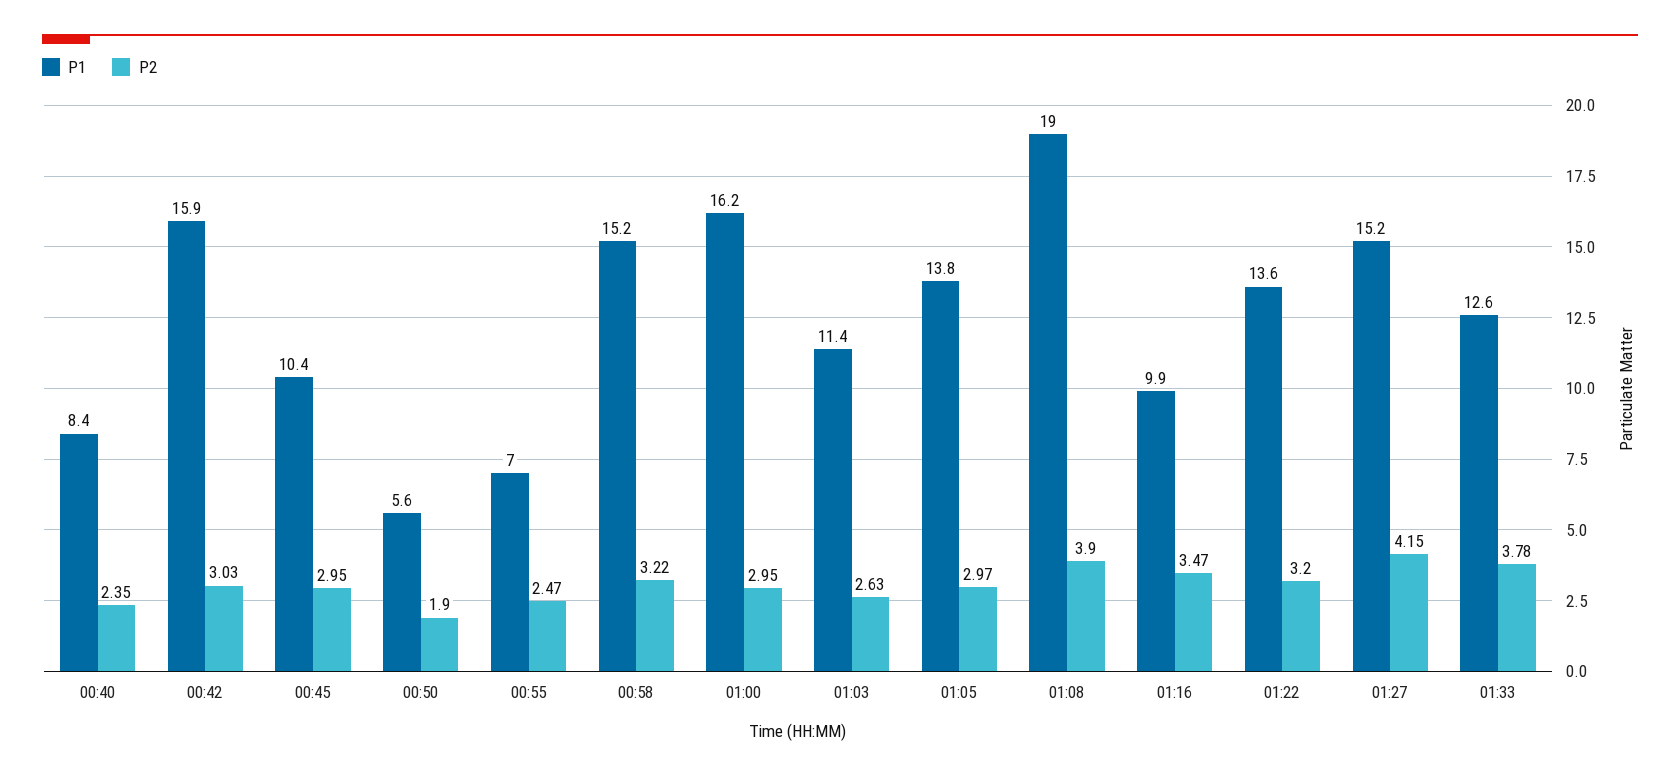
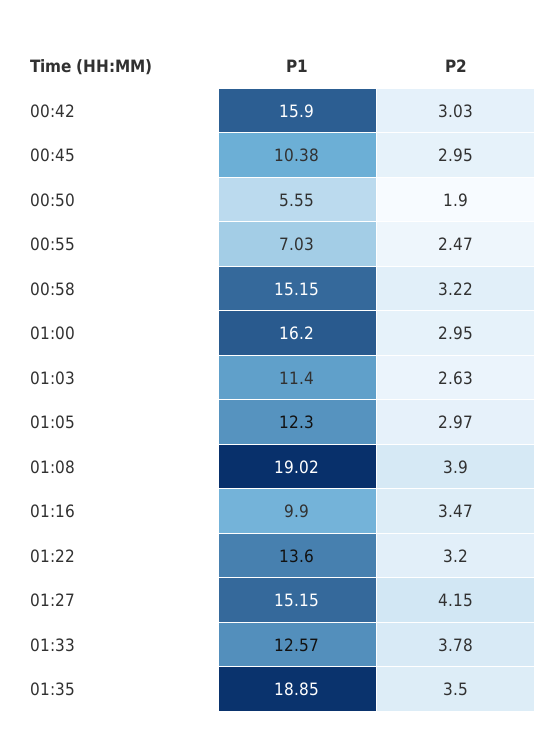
P1, 00:40: 8.4 -> none
P2, 00:40: 2.35 -> none
P1, 01:05: 13.8 -> 12.3
P1, 01:35: none -> 18.85
P2, 01:35: none -> 3.5

